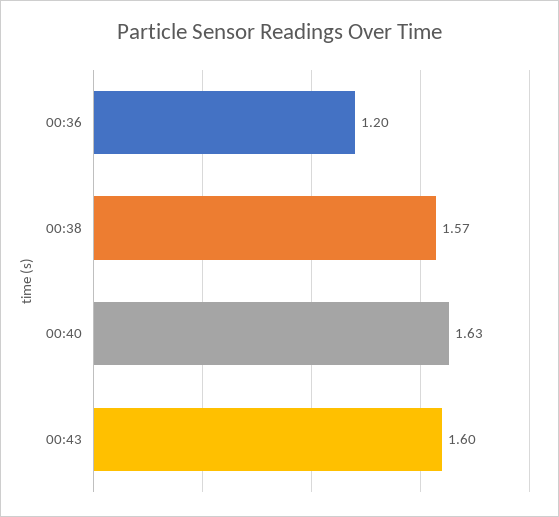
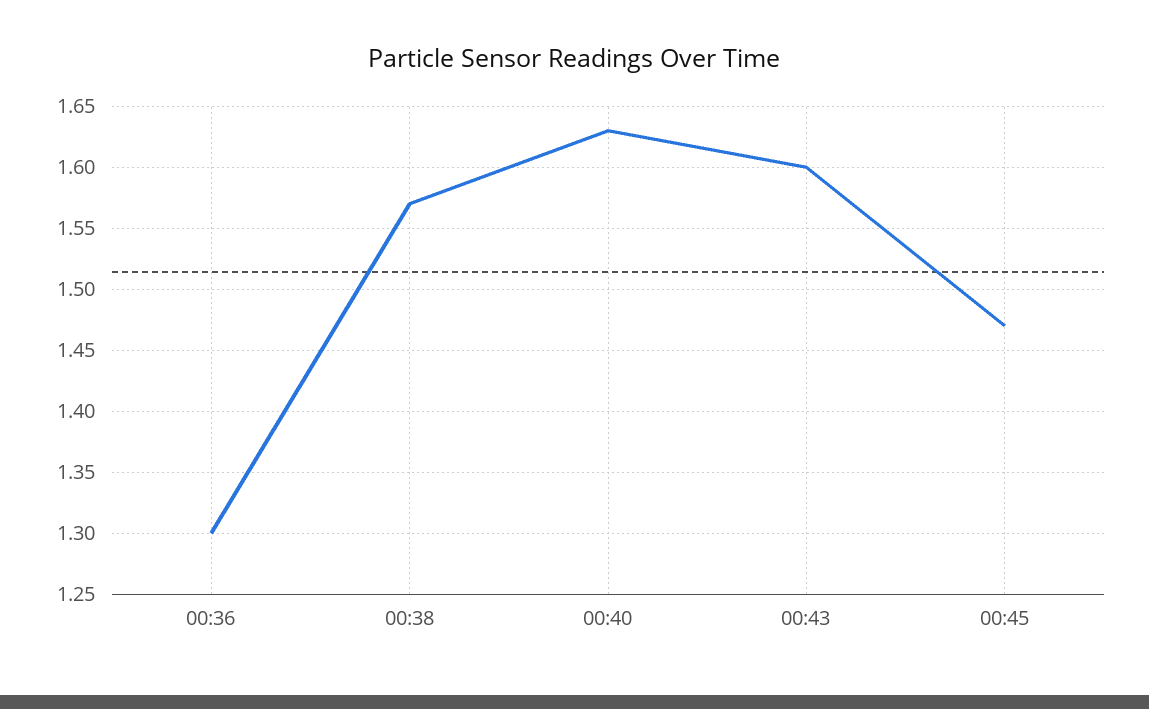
00:36: 1.2 -> 1.3
00:45: none -> 1.47

